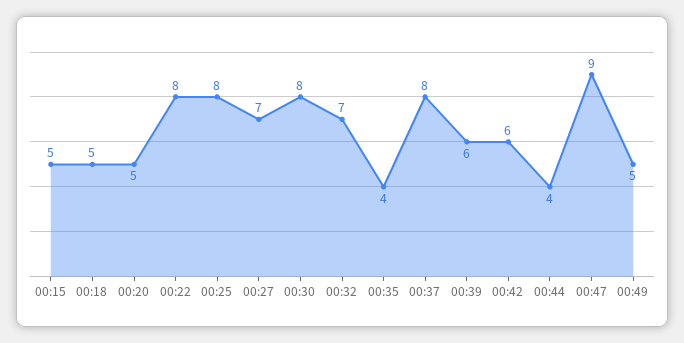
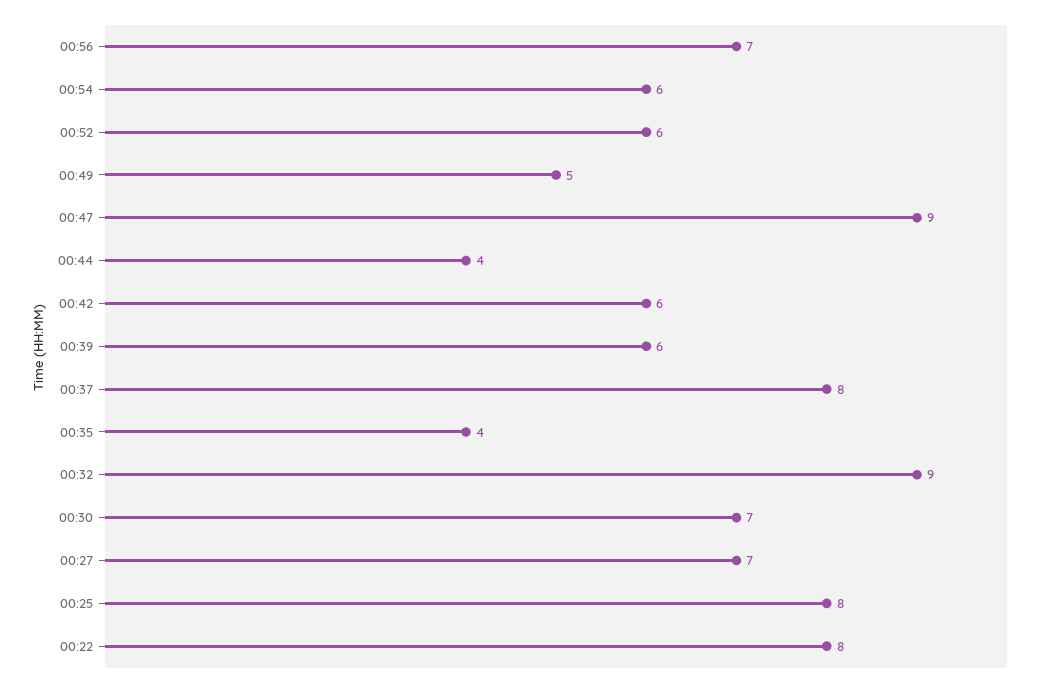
00:15: 5 -> none
00:18: 5 -> none
00:20: 5 -> none
00:30: 8 -> 7
00:32: 7 -> 9
00:56: none -> 7
00:54: none -> 6
00:52: none -> 6

